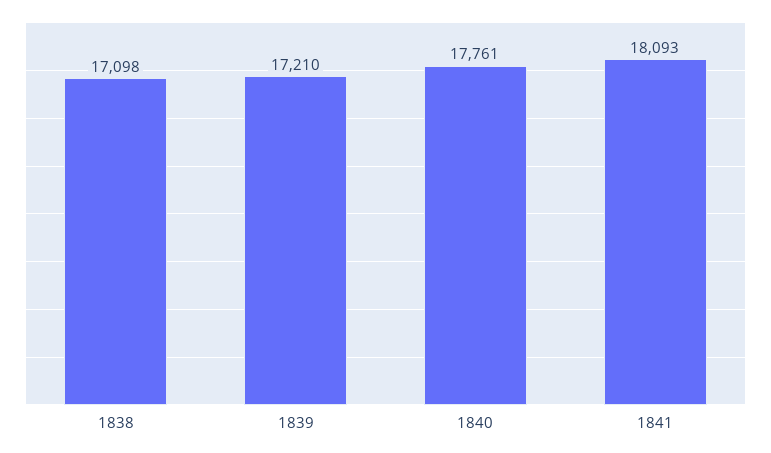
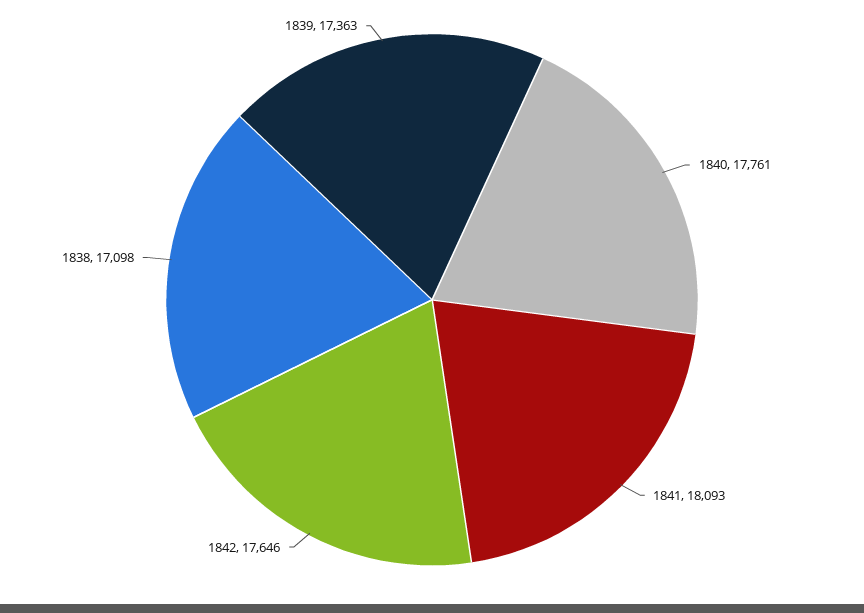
1839: 17210 -> 17363
1842: none -> 17646

